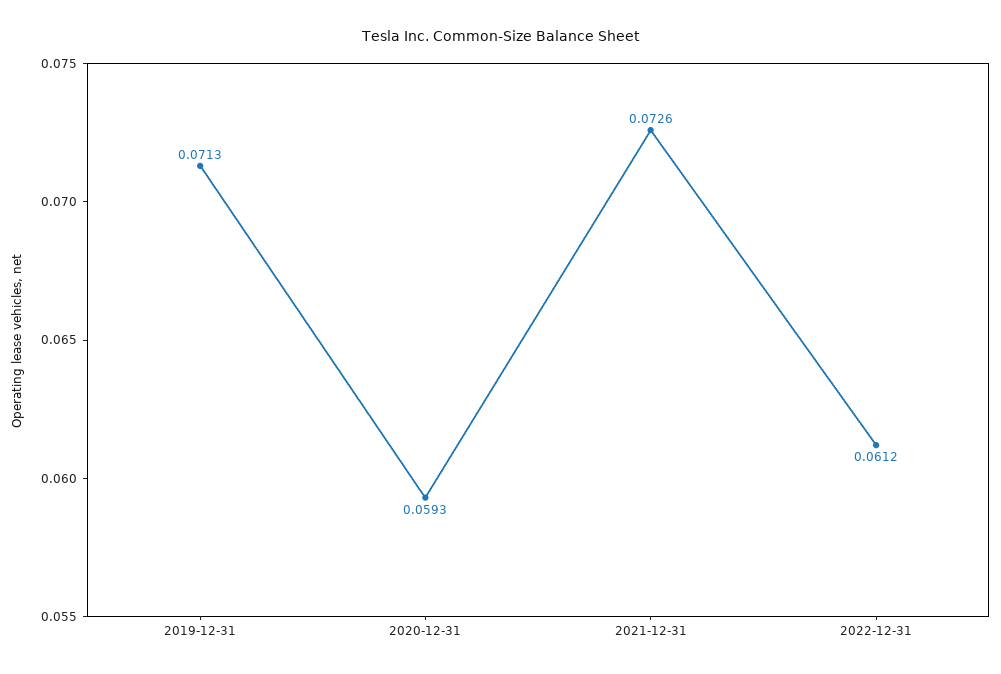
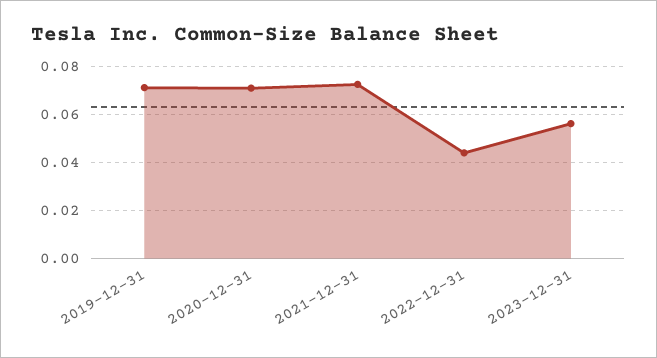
2020-12-31: 0.0593 -> 0.07
2022-12-31: 0.0612 -> 0.045
2023-12-31: none -> 0.055

